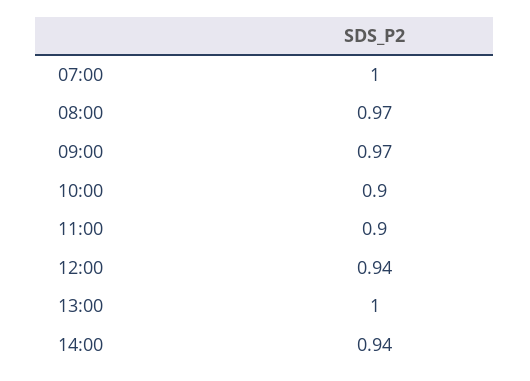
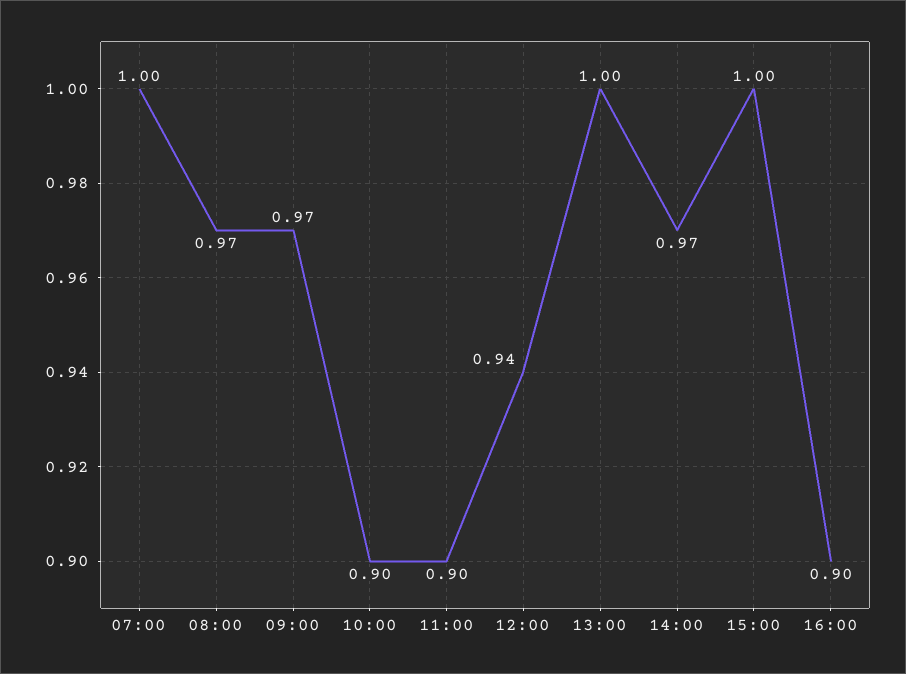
14:00: 0.94 -> 0.97
15:00: none -> 1
16:00: none -> 0.9

